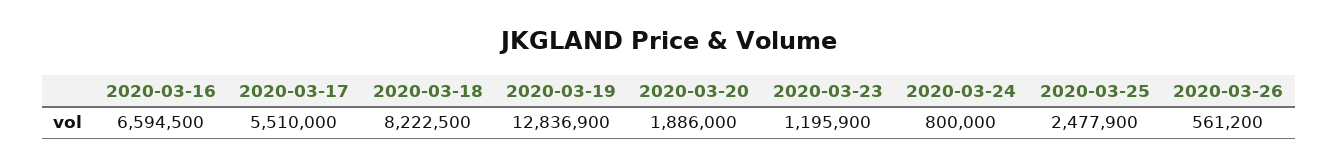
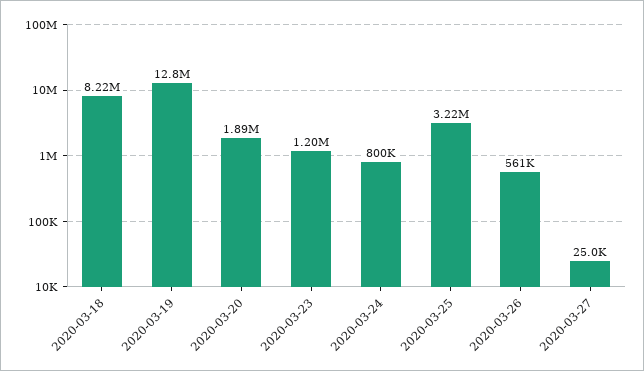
2020-03-16: 6594500 -> none
2020-03-17: 5510000 -> none
2020-03-25: 2477900 -> 3220000
2020-03-27: none -> 25000

